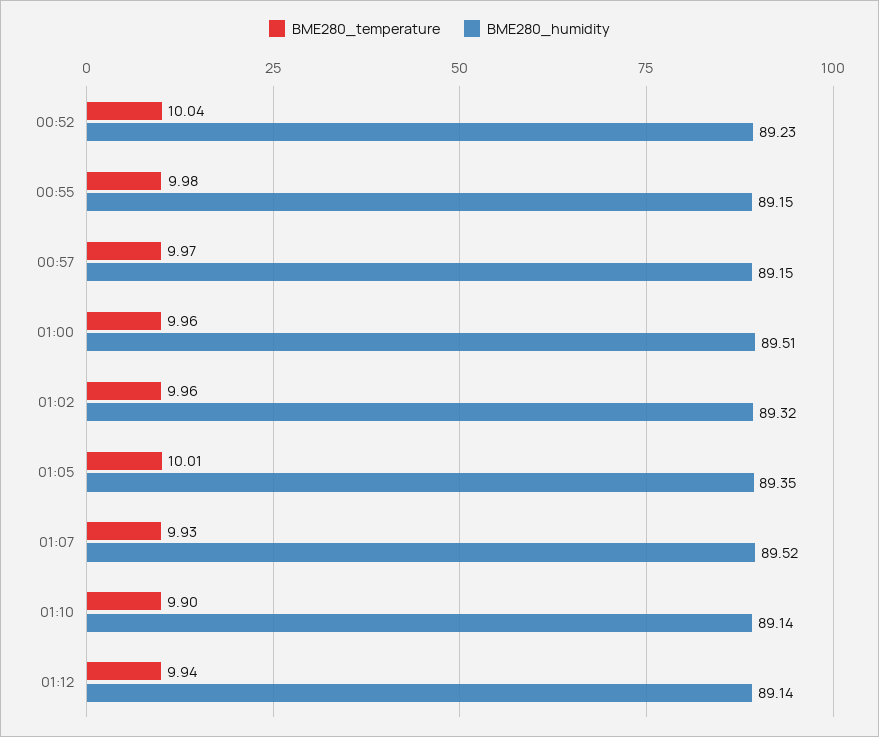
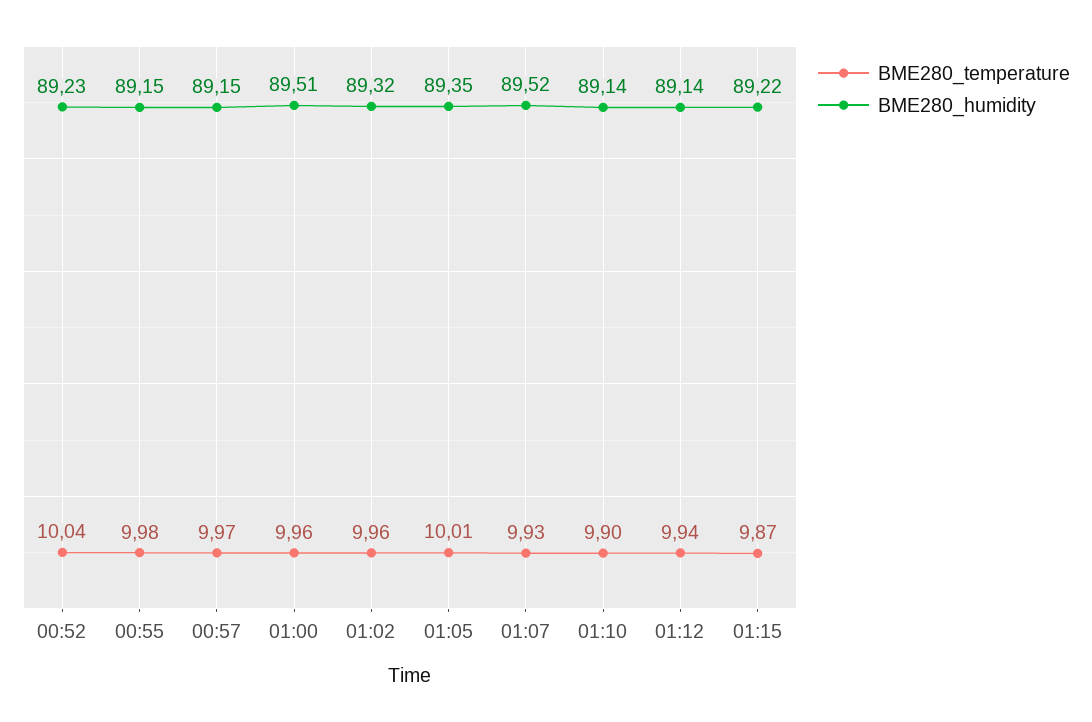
BME280_temperature, 01:15: none -> 9.87
BME280_humidity, 01:15: none -> 89.22

